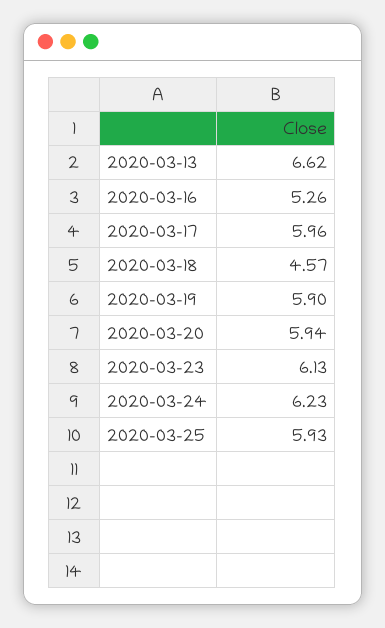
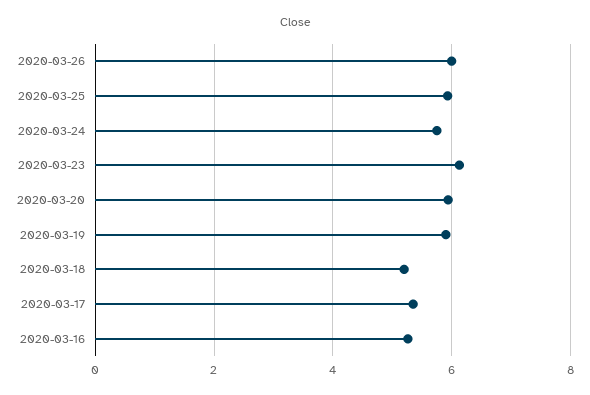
2020-03-13: 6.62 -> none
2020-03-17: 5.96 -> 5.4
2020-03-18: 4.57 -> 5.2
2020-03-24: 6.23 -> 5.8
2020-03-26: none -> 6

